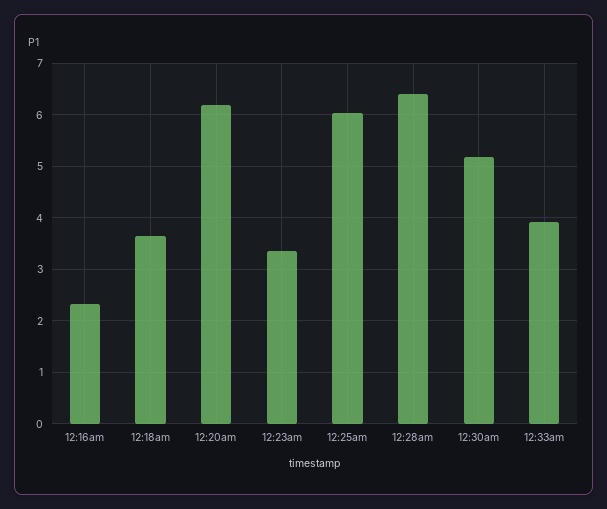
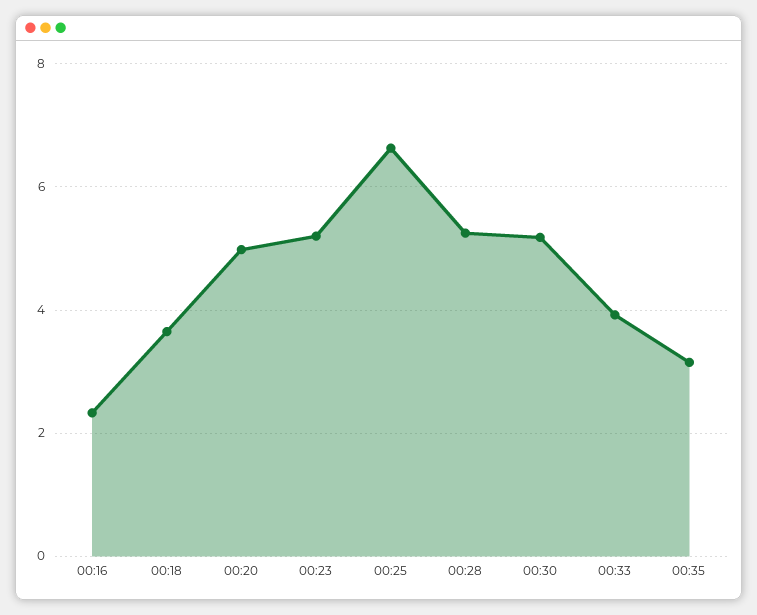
12:20am: 6.2 -> 5
12:23am: 3.4 -> 5.2
12:25am: 6 -> 6.6
12:28am: 6.4 -> 5.2
00:35: none -> 3.2

